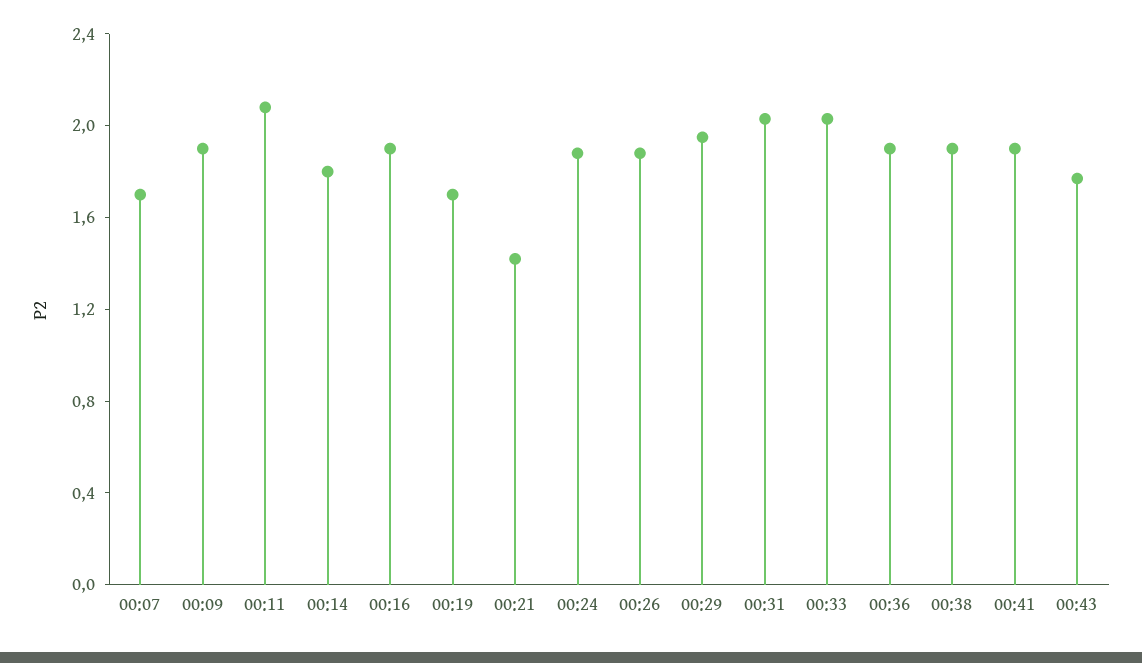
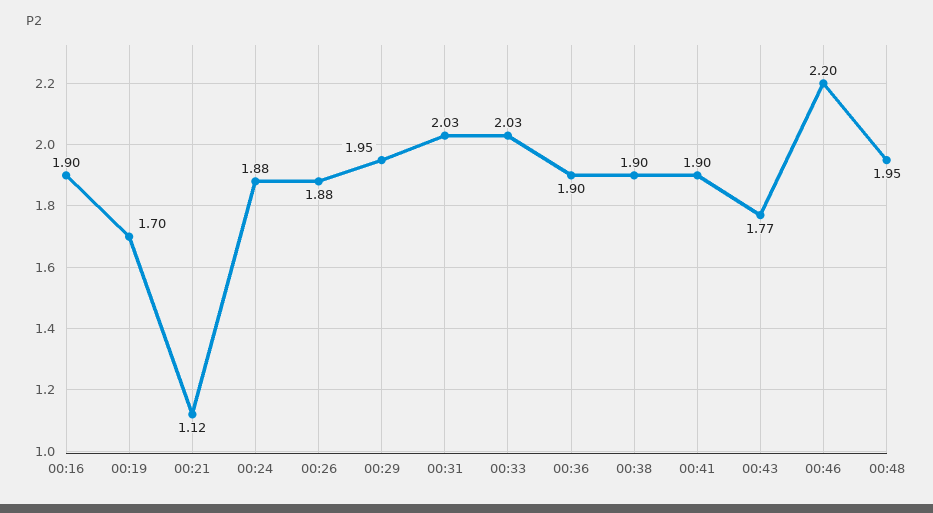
00:07: 1.7 -> none
00:09: 1.9 -> none
00:11: 2.1 -> none
00:14: 1.8 -> none
00:21: 1.4 -> 1.12
00:46: none -> 2.2
00:48: none -> 1.95

